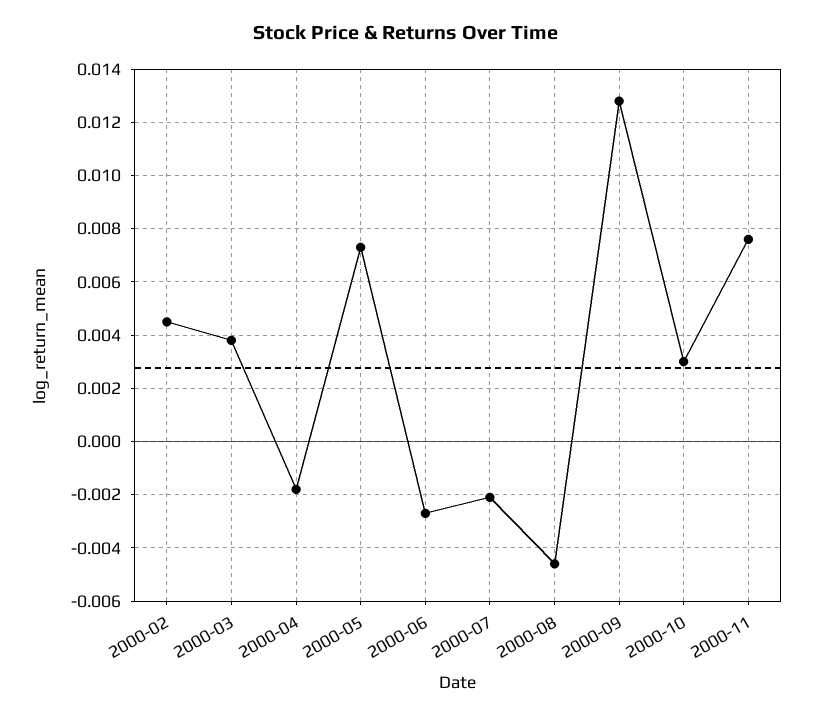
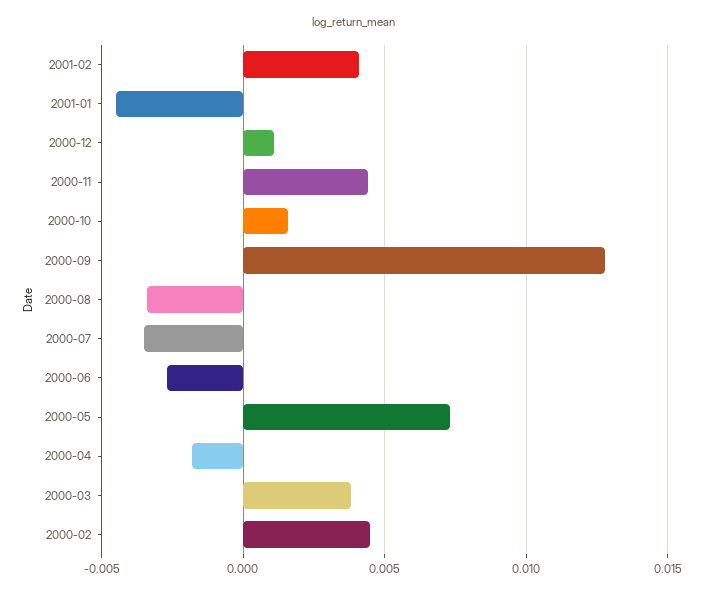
2000-07: -0.002 -> -0.0035
2000-08: -0.0045 -> -0.0035
2000-10: 0.003 -> 0.0015
2000-11: 0.0075 -> 0.0045
2001-02: none -> 0.004
2001-01: none -> -0.0045
2000-12: none -> 0.001

